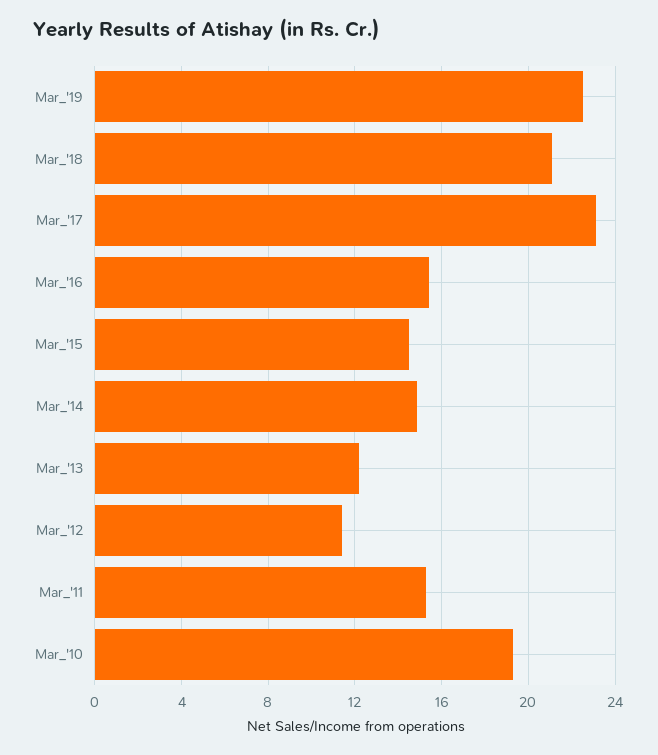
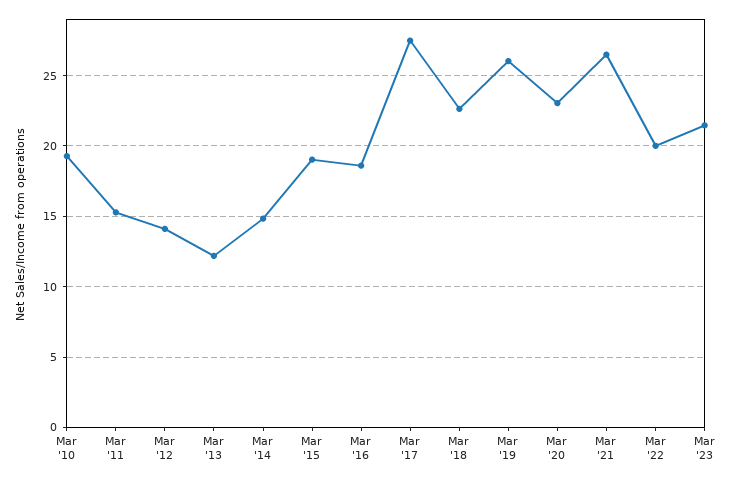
Mar_'19: 22.5 -> 26
Mar_'18: 21 -> 22.5
Mar_'17: 23 -> 27.5
Mar_'16: 15.5 -> 18.5
Mar_'15: 14.5 -> 19
Mar_'12: 11.5 -> 14
Mar '20: none -> 23
Mar '21: none -> 26.5
Mar '22: none -> 20
Mar '23: none -> 21.5

